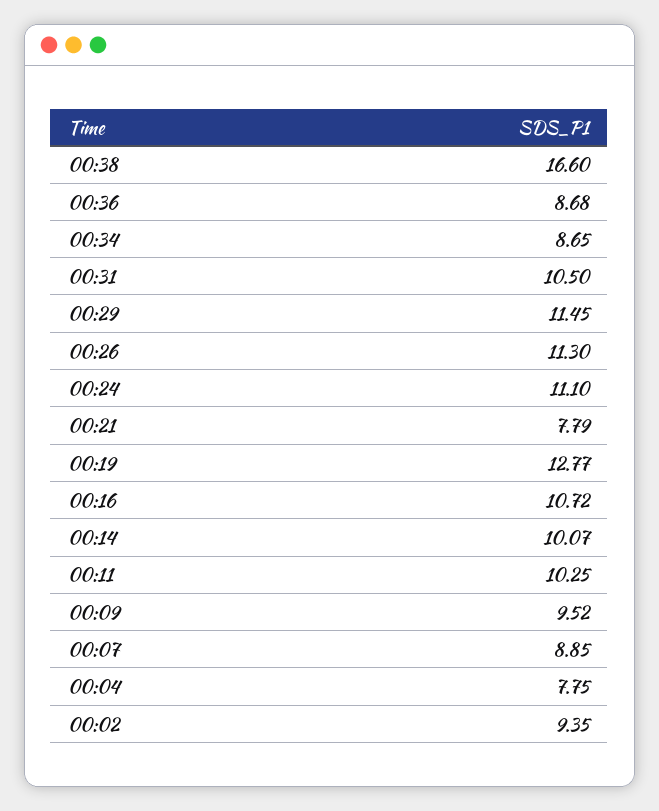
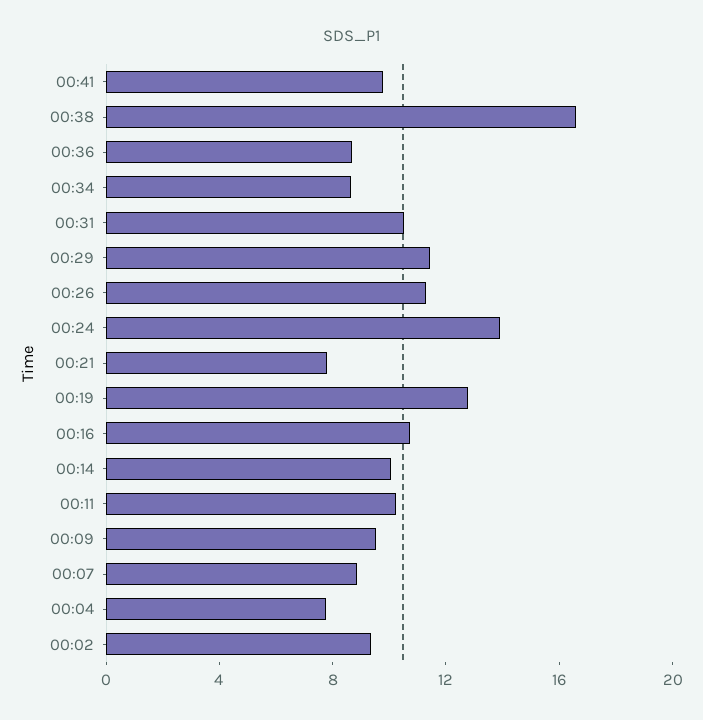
00:24: 11.1 -> 14
00:41: none -> 10

